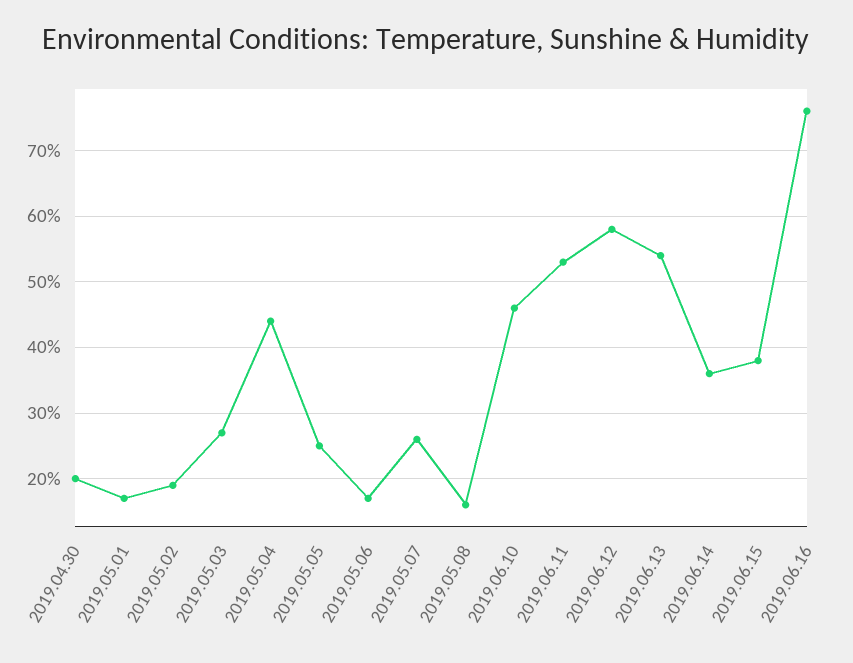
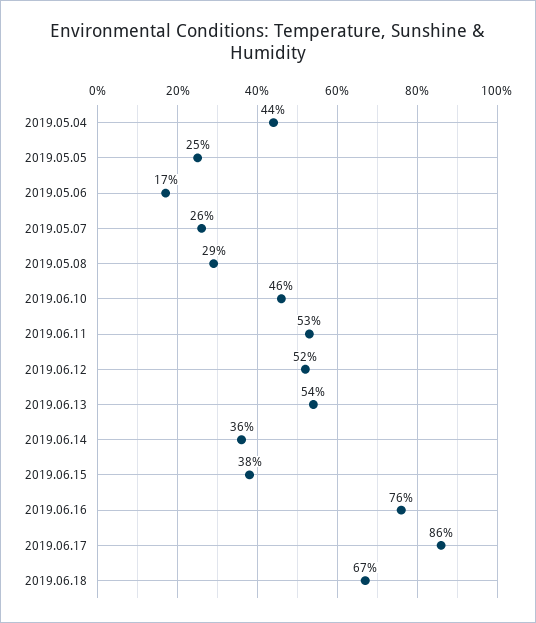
2019.04.30: 20 -> none
2019.05.01: 17 -> none
2019.05.02: 19 -> none
2019.05.03: 27 -> none
2019.05.08: 16 -> 29
2019.06.12: 58 -> 52
2019.06.17: none -> 86
2019.06.18: none -> 67

